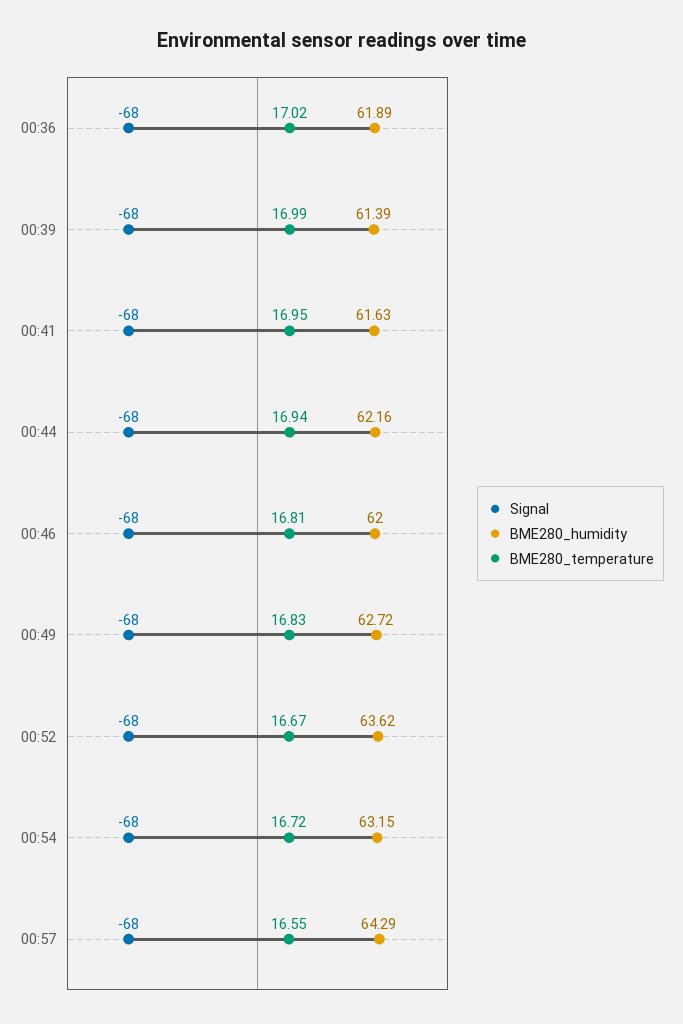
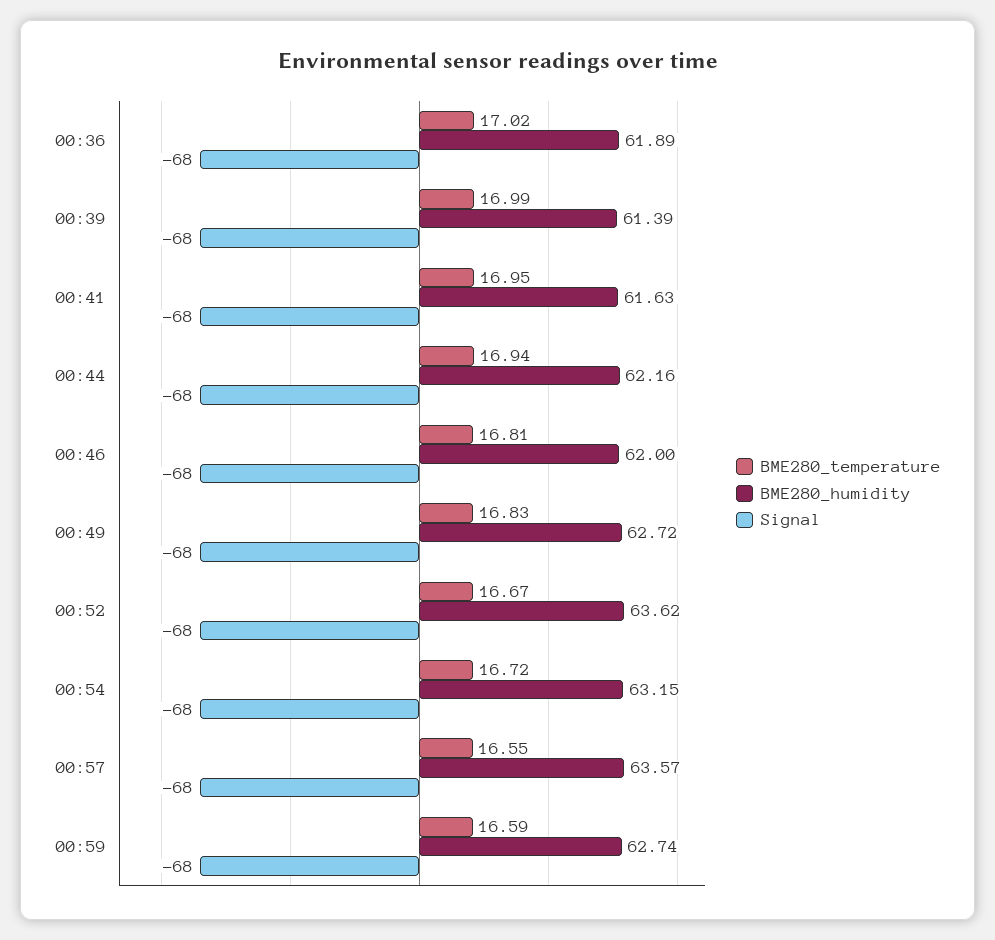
BME280_humidity, 00:57: 64.29 -> 63.57
BME280_temperature, 00:59: none -> 16.59
BME280_humidity, 00:59: none -> 62.74
Signal, 00:59: none -> -68

